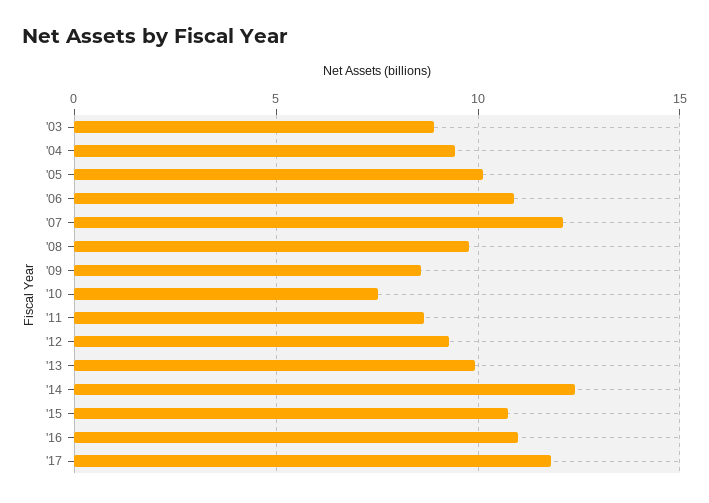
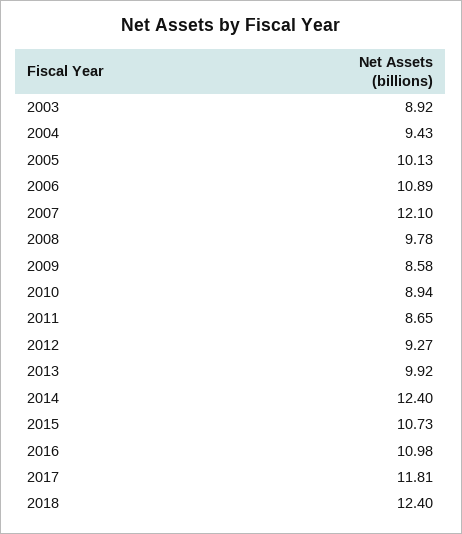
'10: 7.5 -> 8.94
2018: none -> 12.4

